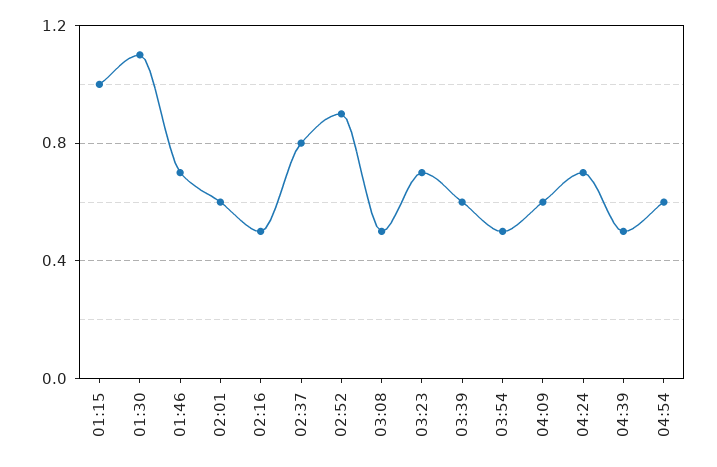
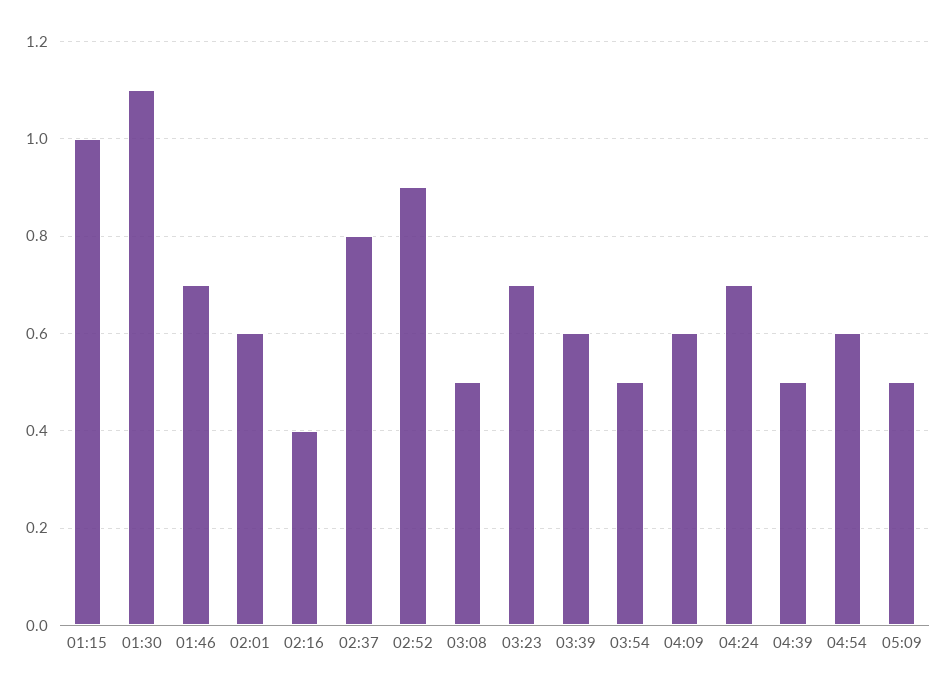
02:16: 0.5 -> 0.4
05:09: none -> 0.5

